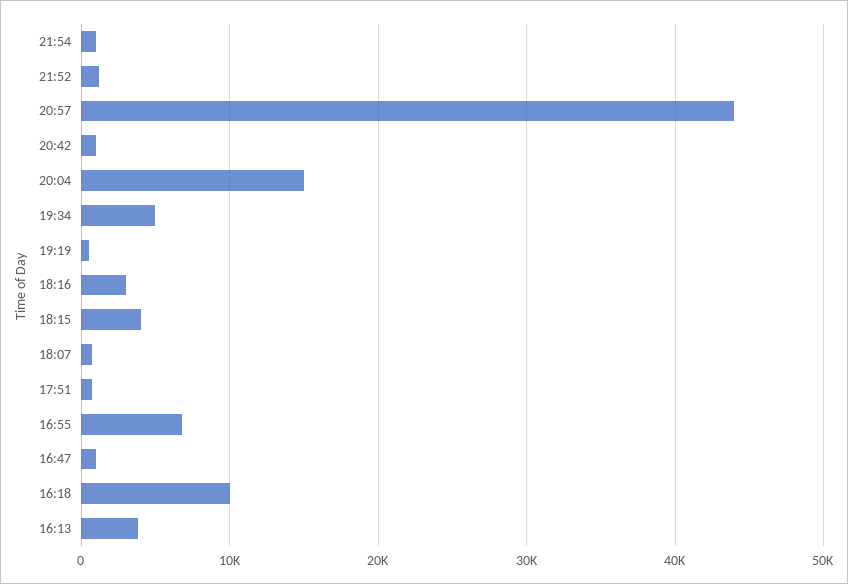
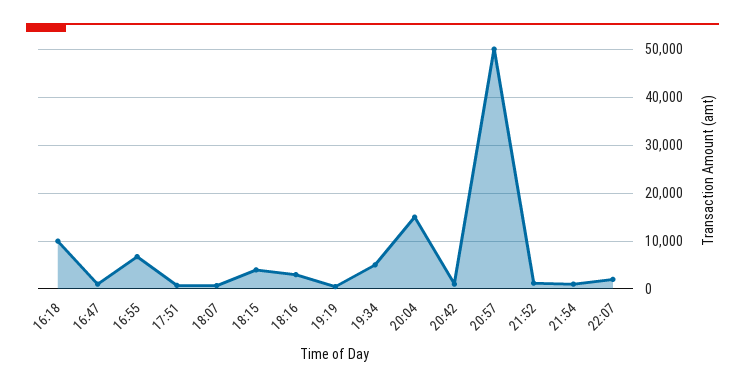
20:57: 44000 -> 50000
16:13: 4000 -> none
22:07: none -> 2000

